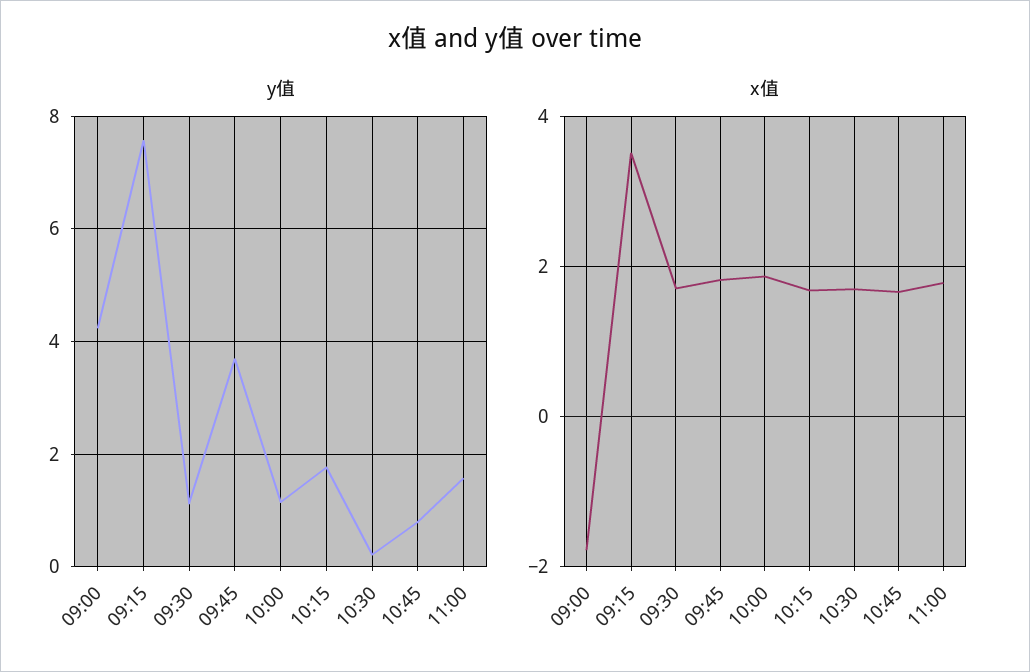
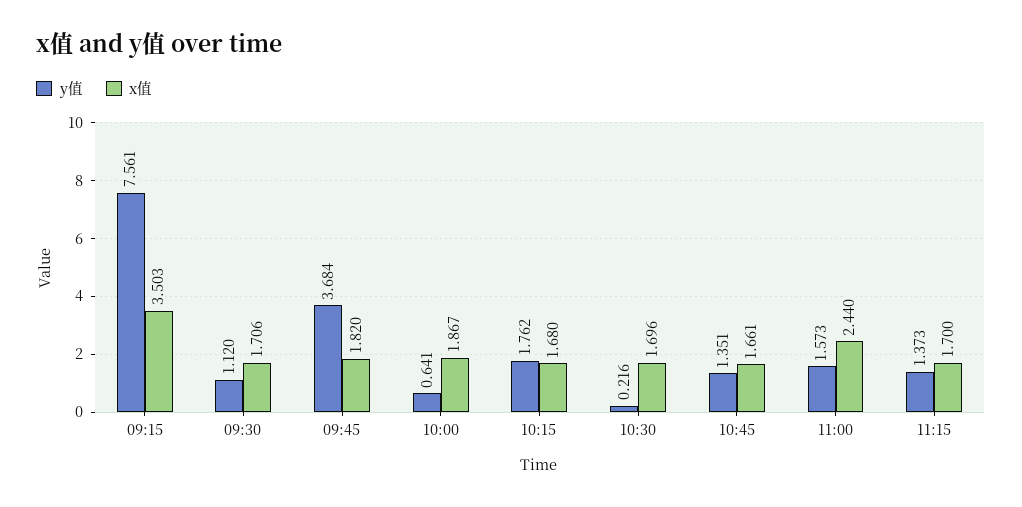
y值, 09:00: 4.2 -> none
y值, 10:00: 1.2 -> 0.641
y值, 10:45: 0.8 -> 1.351
x值, 09:00: -1.8 -> none
x值, 11:00: 1.8 -> 2.44
y值, 11:15: none -> 1.373
x值, 11:15: none -> 1.7

